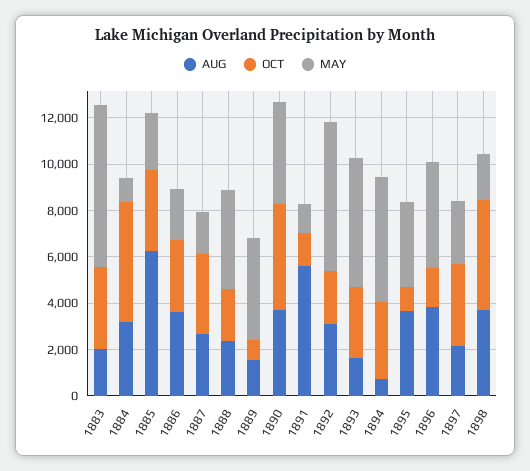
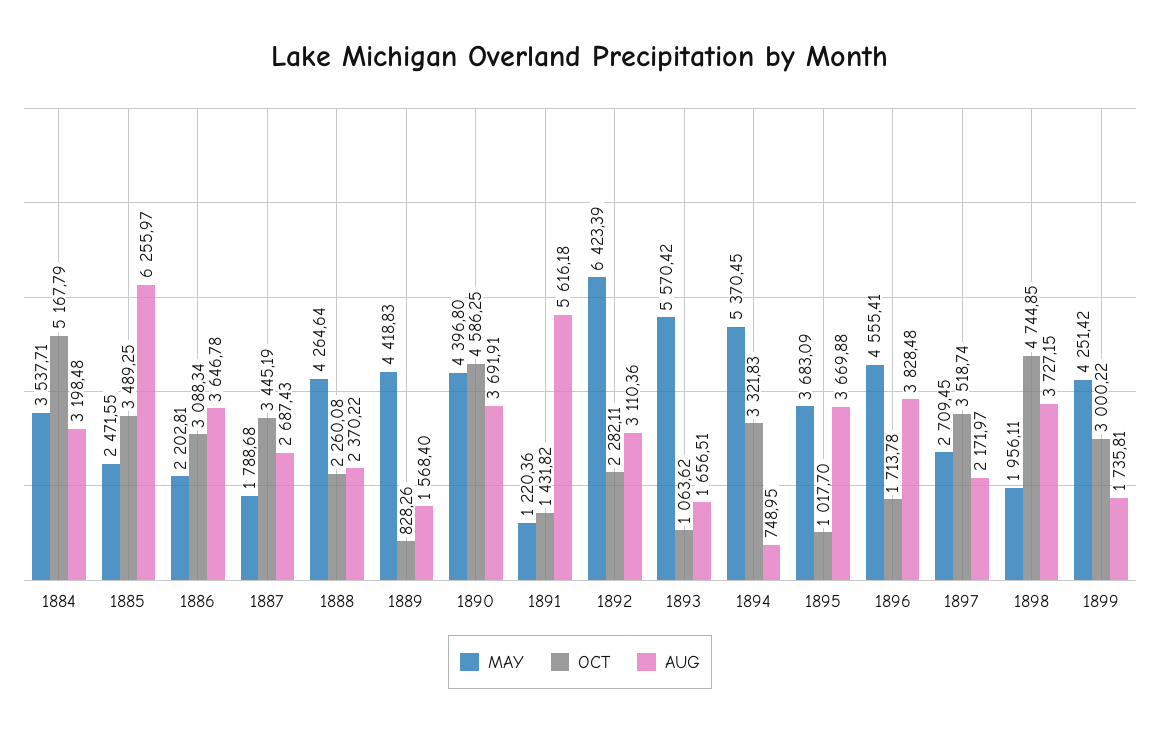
AUG, 1883: 2000 -> none
OCT, 1883: 3500 -> none
MAY, 1883: 7000 -> none
MAY, 1884: 1000 -> 3537.71
OCT, 1893: 3000 -> 1063.62
MAY, 1899: none -> 4251.42
OCT, 1899: none -> 3000.22
AUG, 1899: none -> 1735.81

